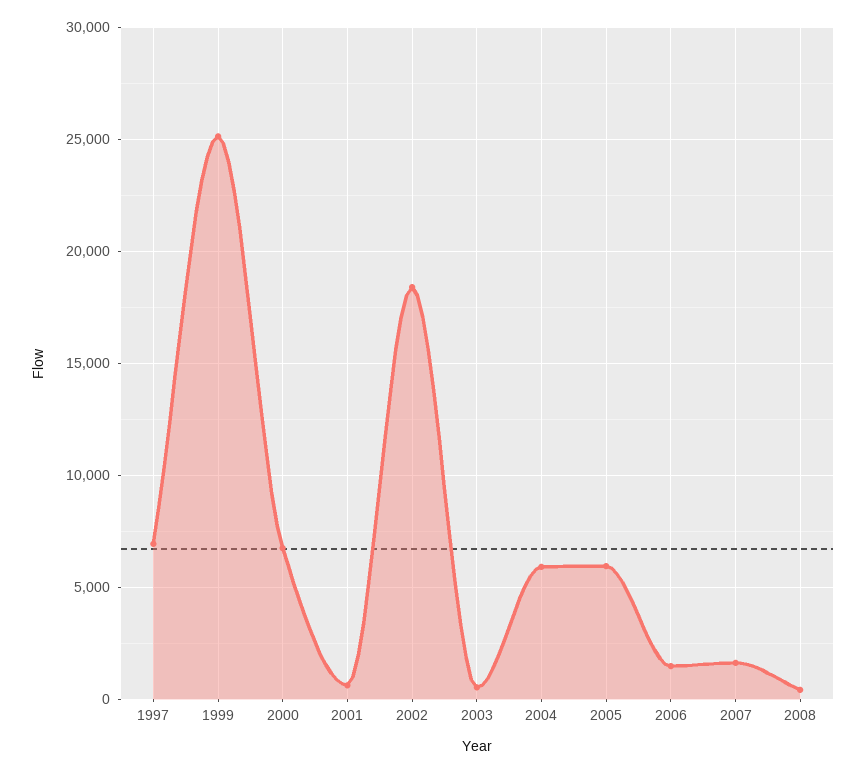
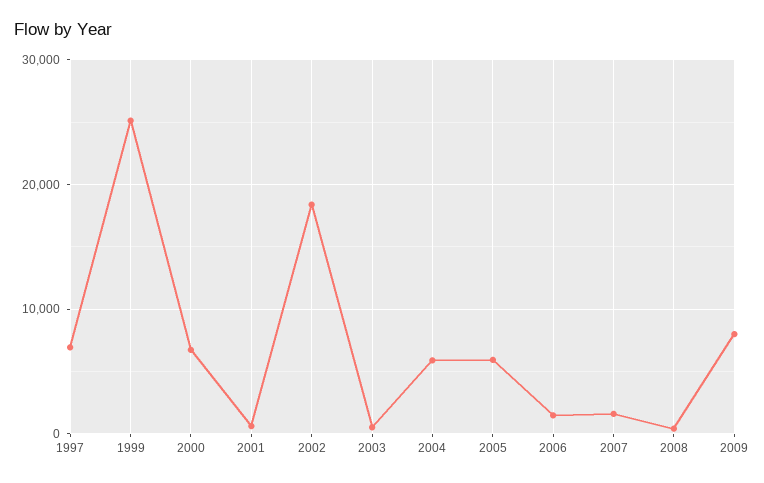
2009: none -> 8000

